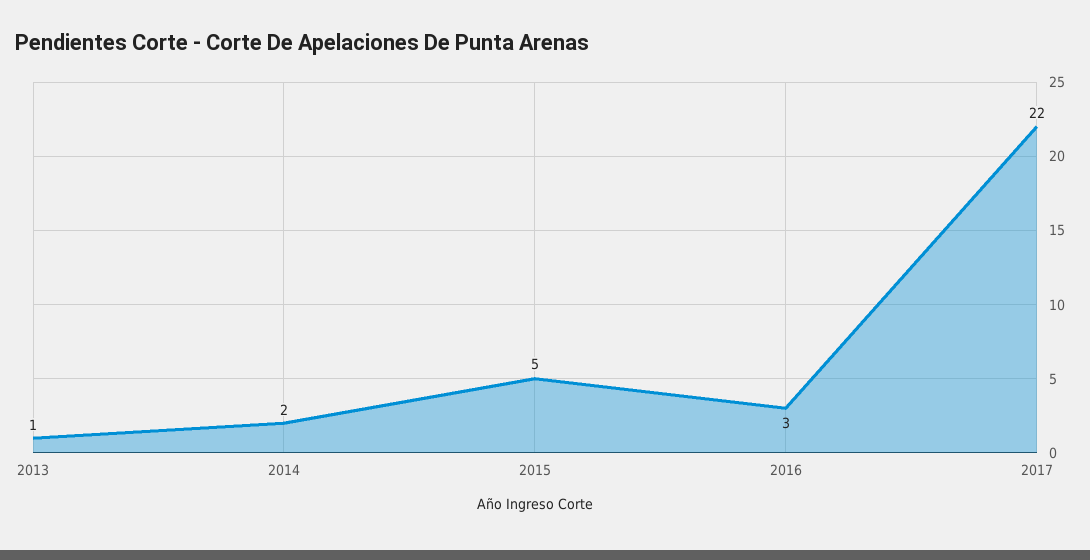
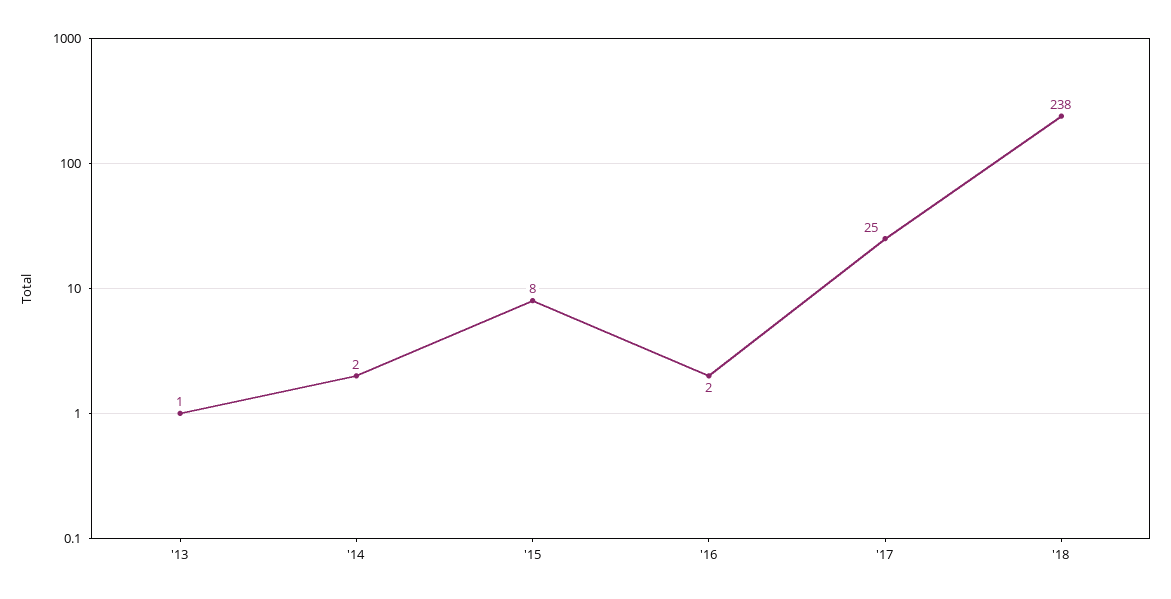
2015: 5 -> 8
2016: 3 -> 2
2017: 22 -> 25
'18: none -> 238

